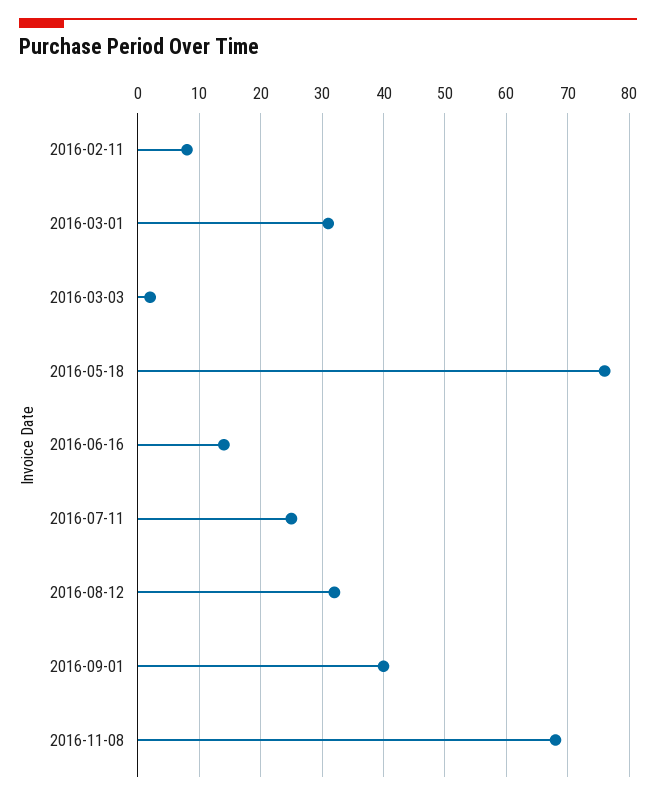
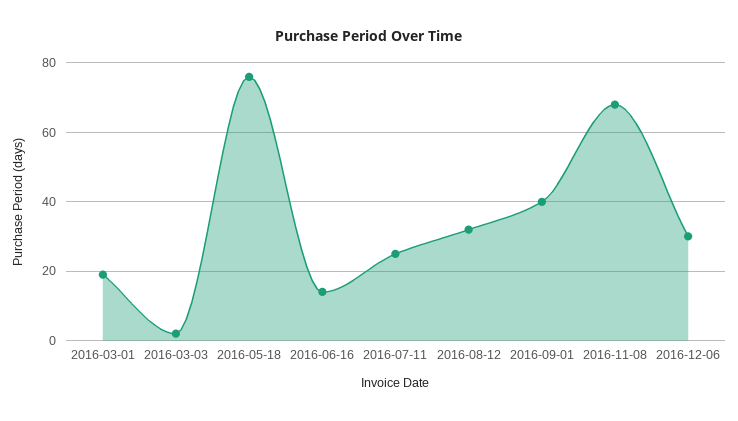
2016-02-11: 8 -> none
2016-03-01: 31 -> 20
2016-12-06: none -> 30

